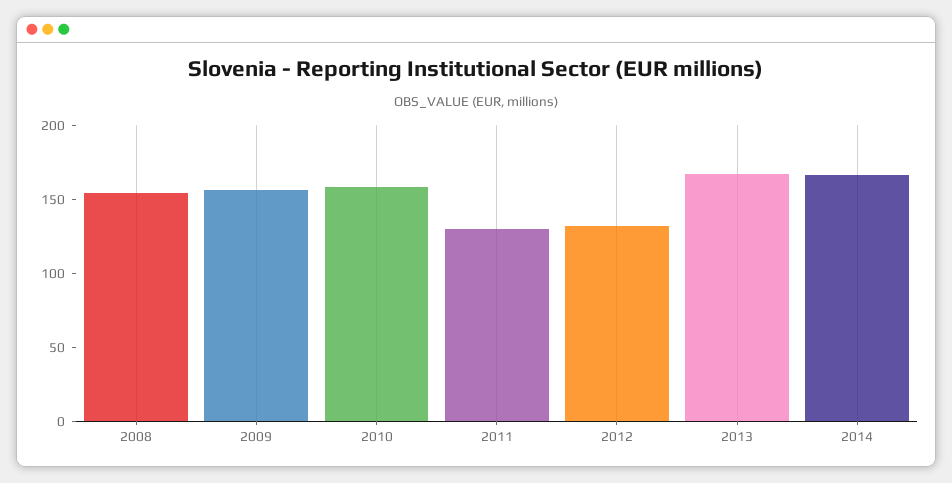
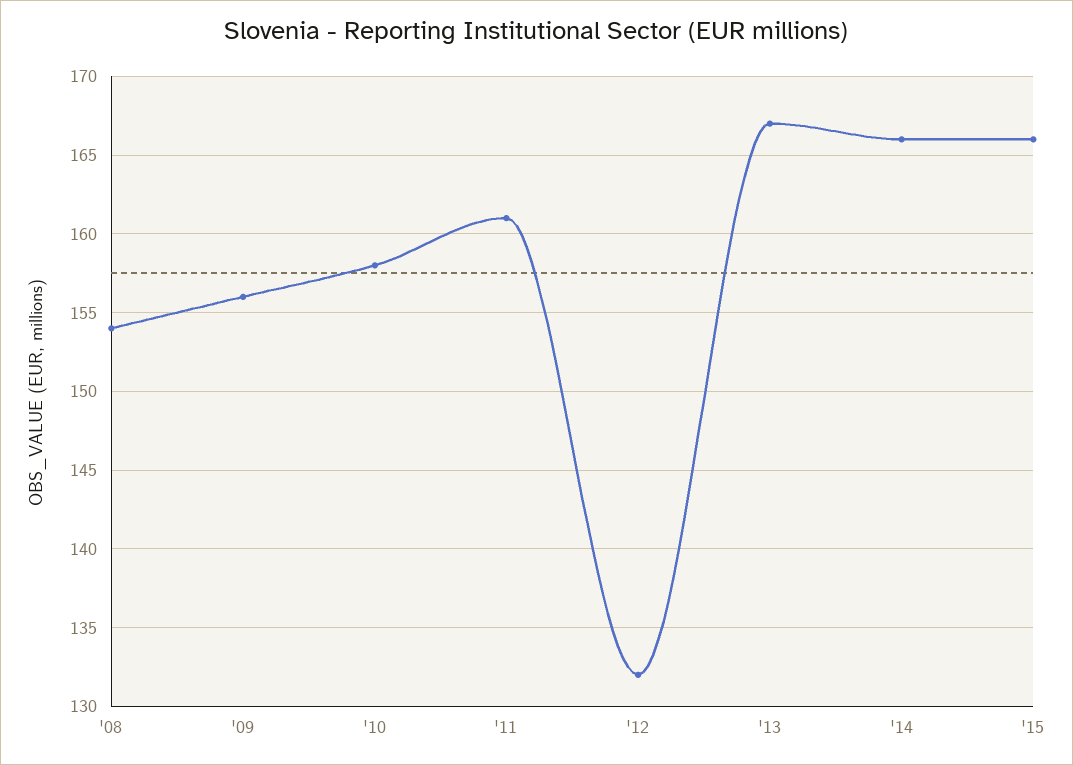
2011: 130 -> 161
'15: none -> 166

